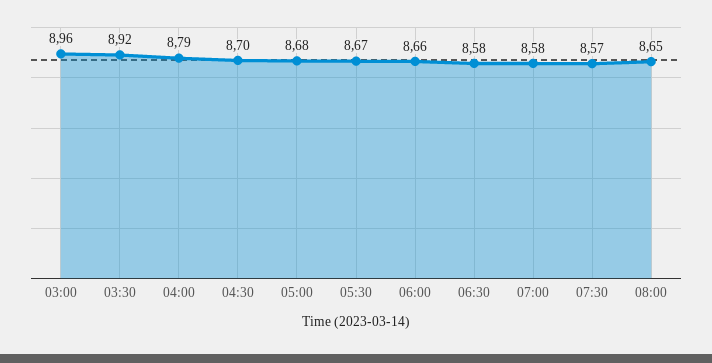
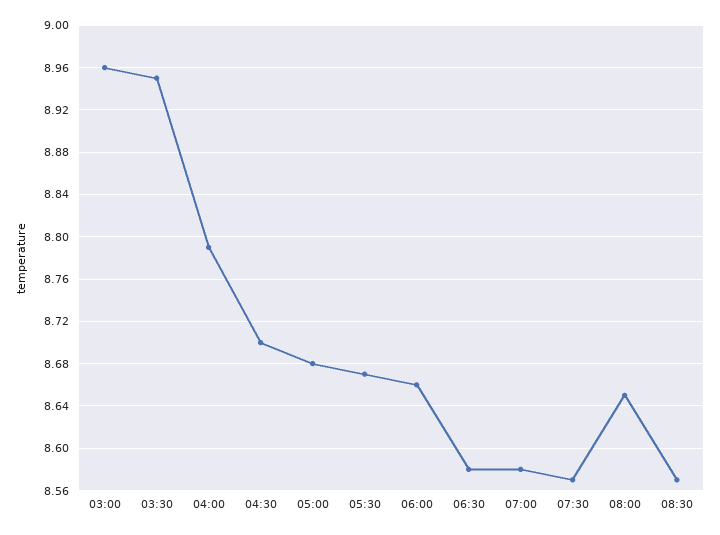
03:30: 8.92 -> 8.95
08:30: none -> 8.57

